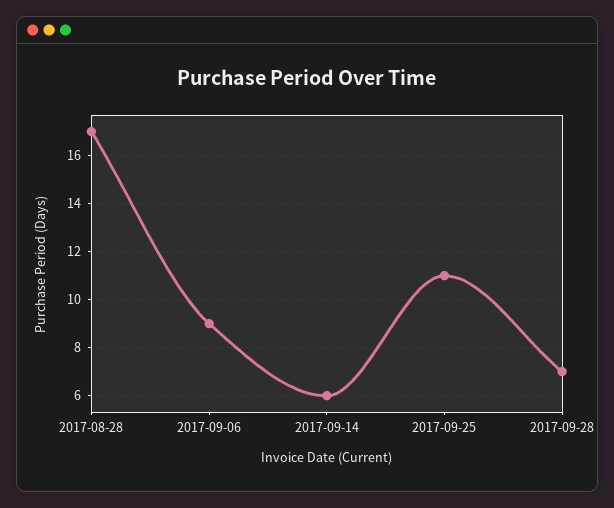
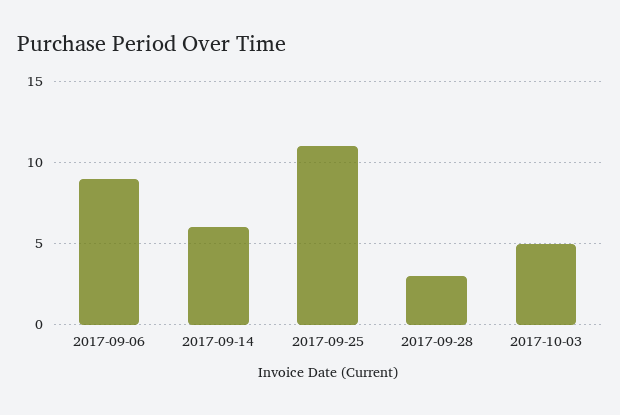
2017-08-28: 17 -> none
2017-09-28: 7 -> 3
2017-10-03: none -> 5

